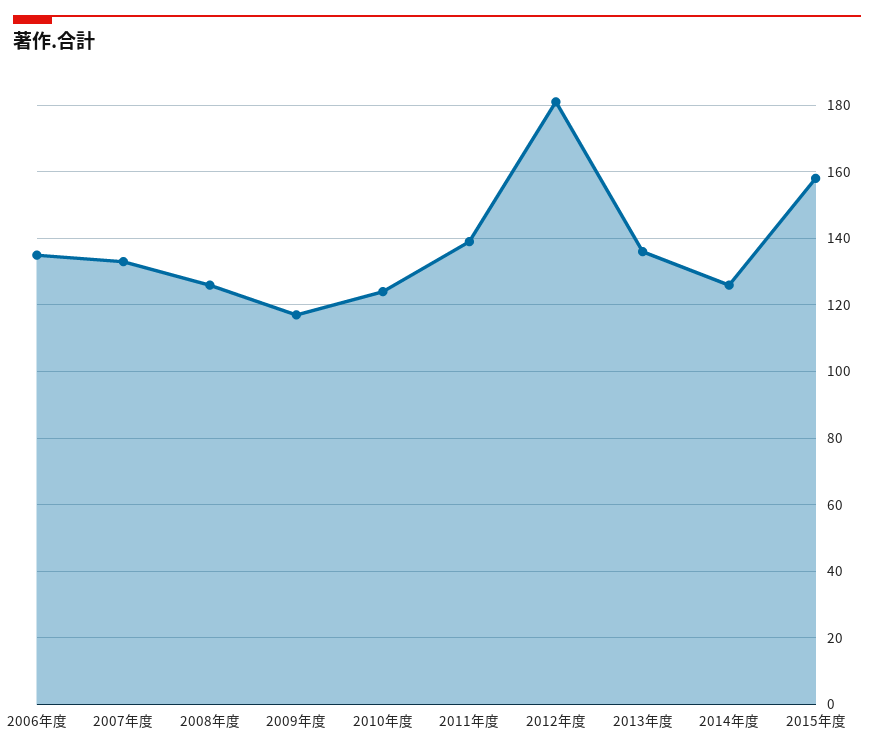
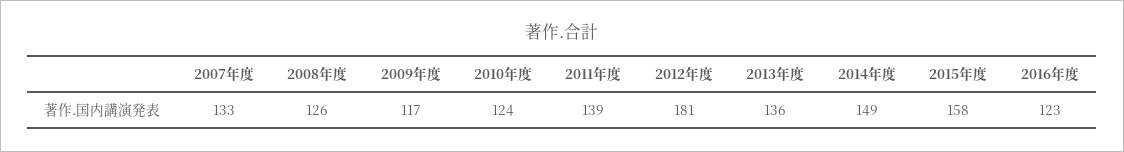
2006年度: 135 -> none
2014年度: 125 -> 149
2016年度: none -> 123

